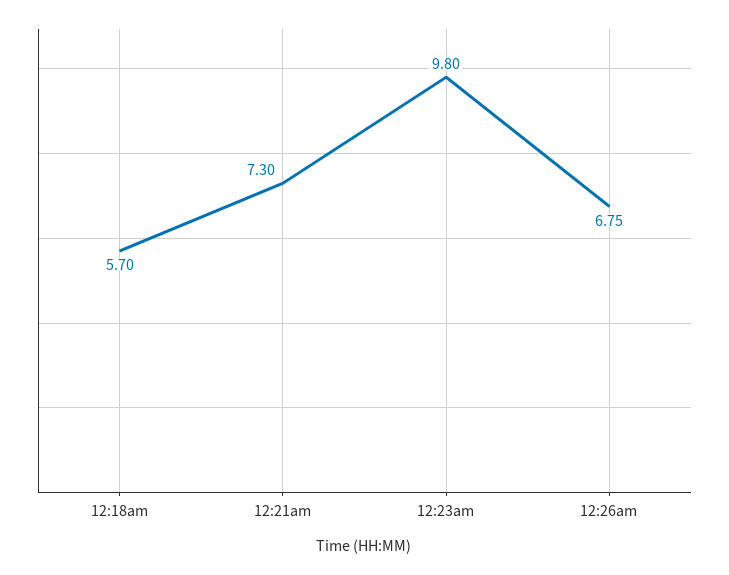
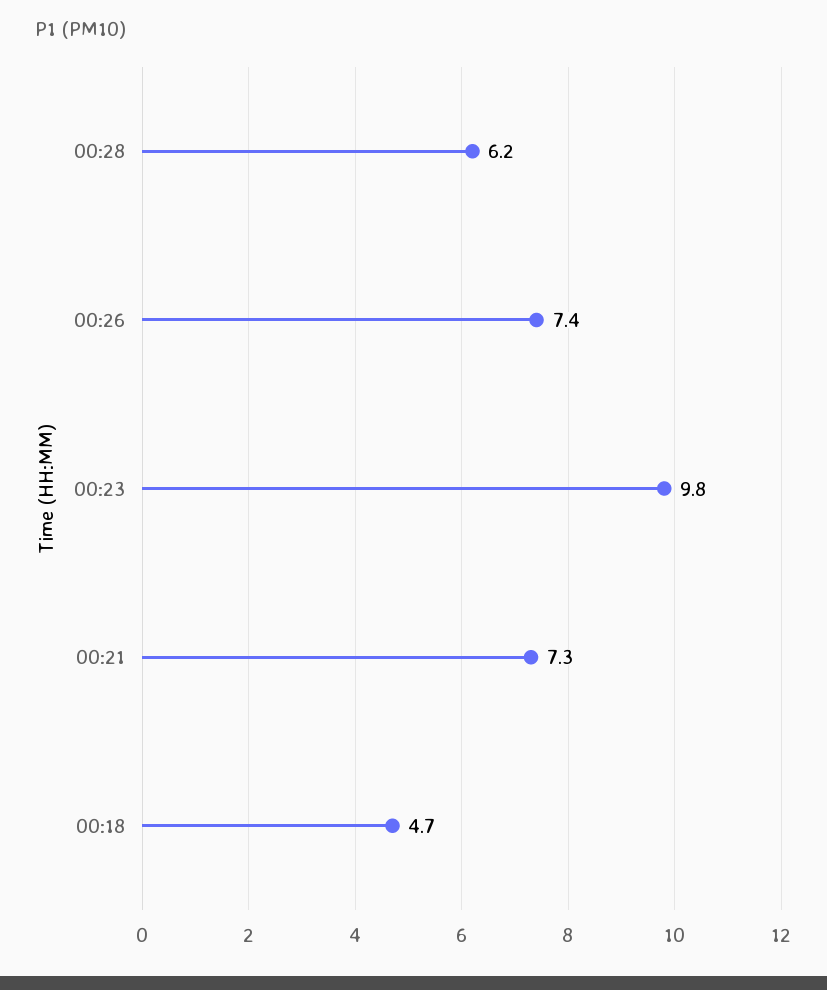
12:18am: 5.7 -> 4.7
12:26am: 6.75 -> 7.4
00:28: none -> 6.2

